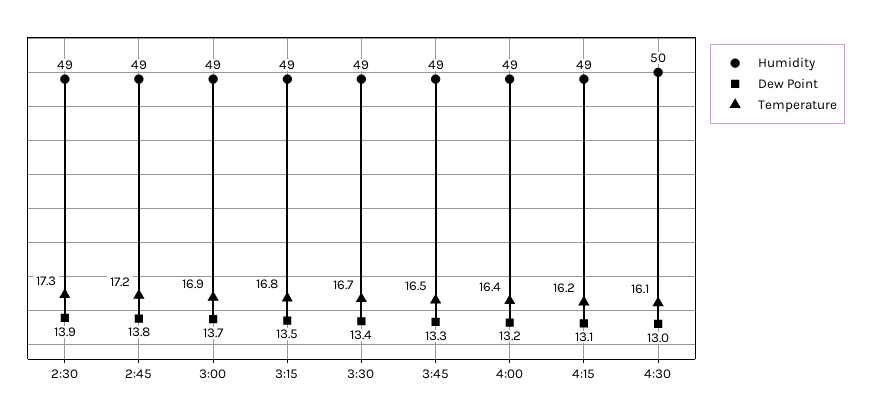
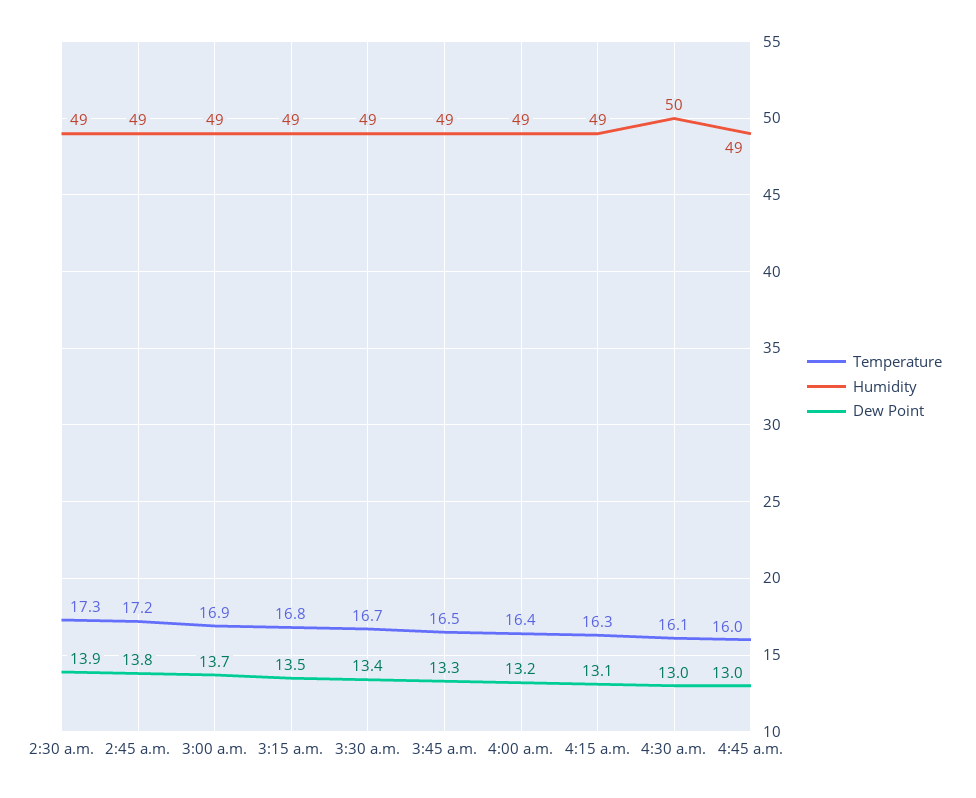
Temperature, 4:15: 16.2 -> 16.3
Temperature, 4:45 a.m.: none -> 16
Humidity, 4:45 a.m.: none -> 49
Dew Point, 4:45 a.m.: none -> 13

